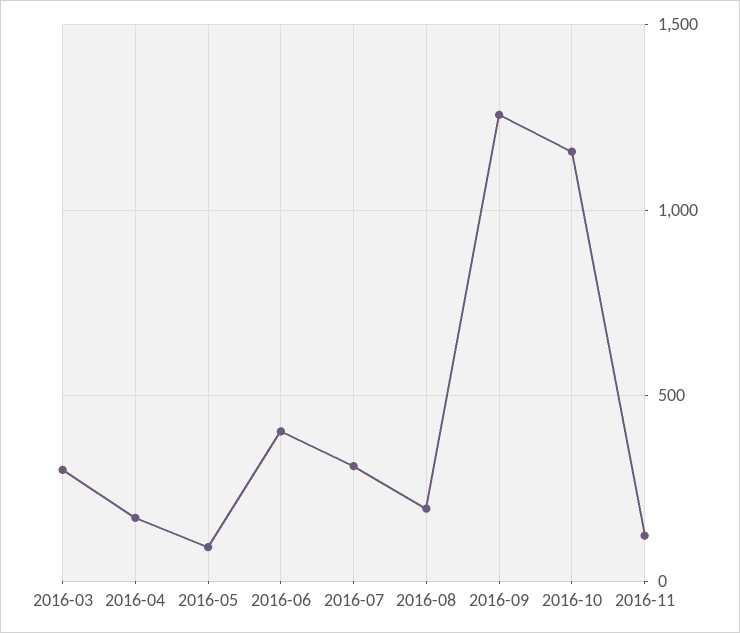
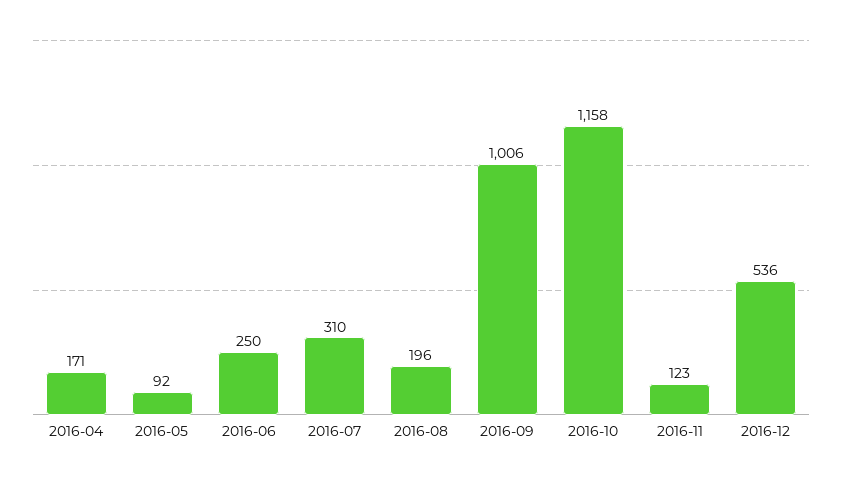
2016-03: 300 -> none
2016-06: 400 -> 250
2016-09: 1250 -> 1006
2016-12: none -> 536

